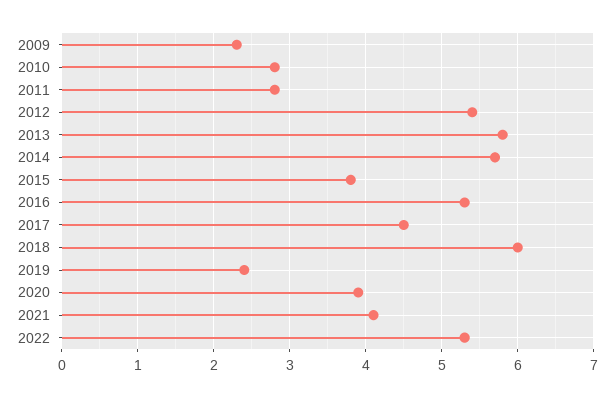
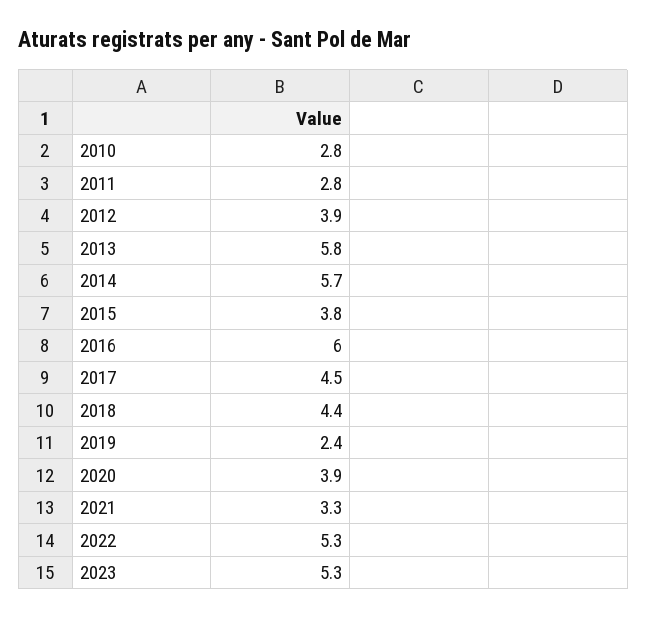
2009: 2.3 -> none
2012: 5.4 -> 3.9
2016: 5.3 -> 6
2018: 6 -> 4.4
2021: 4.1 -> 3.3
2023: none -> 5.3

